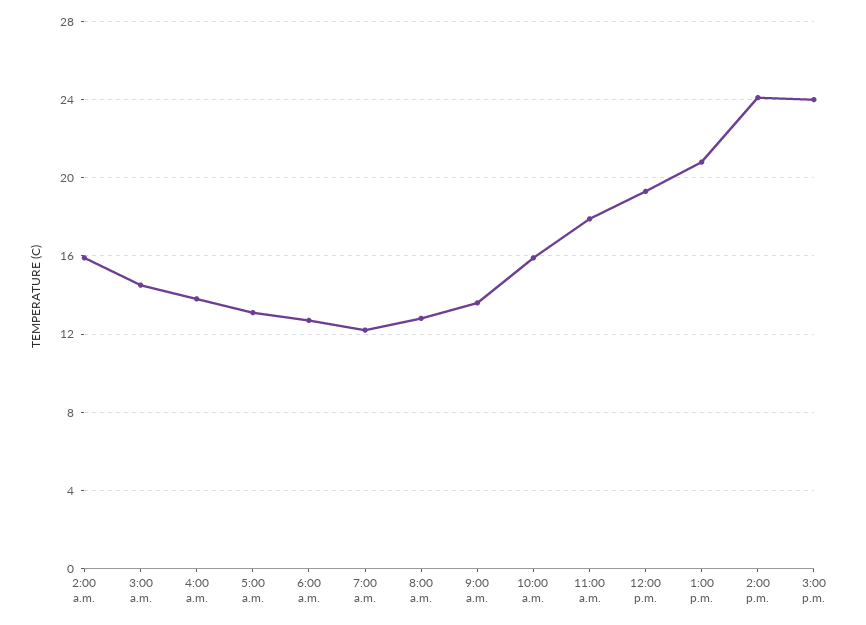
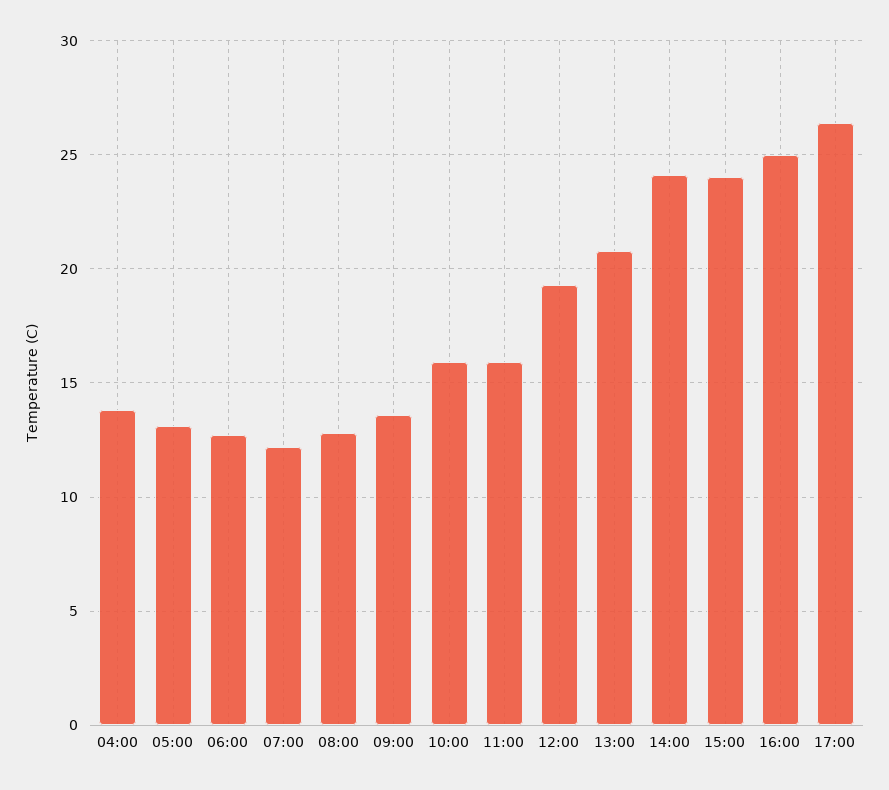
2:00 a.m.: 16 -> none
3:00 a.m.: 14.5 -> none
11:00 a.m.: 18 -> 16
16:00: none -> 25
17:00: none -> 26.5

